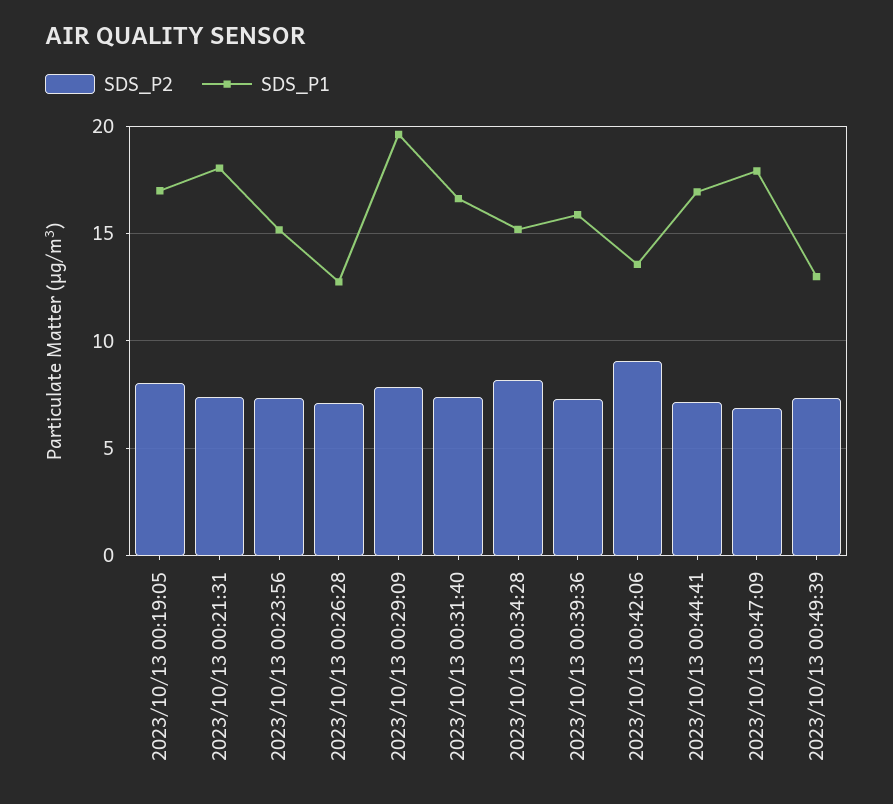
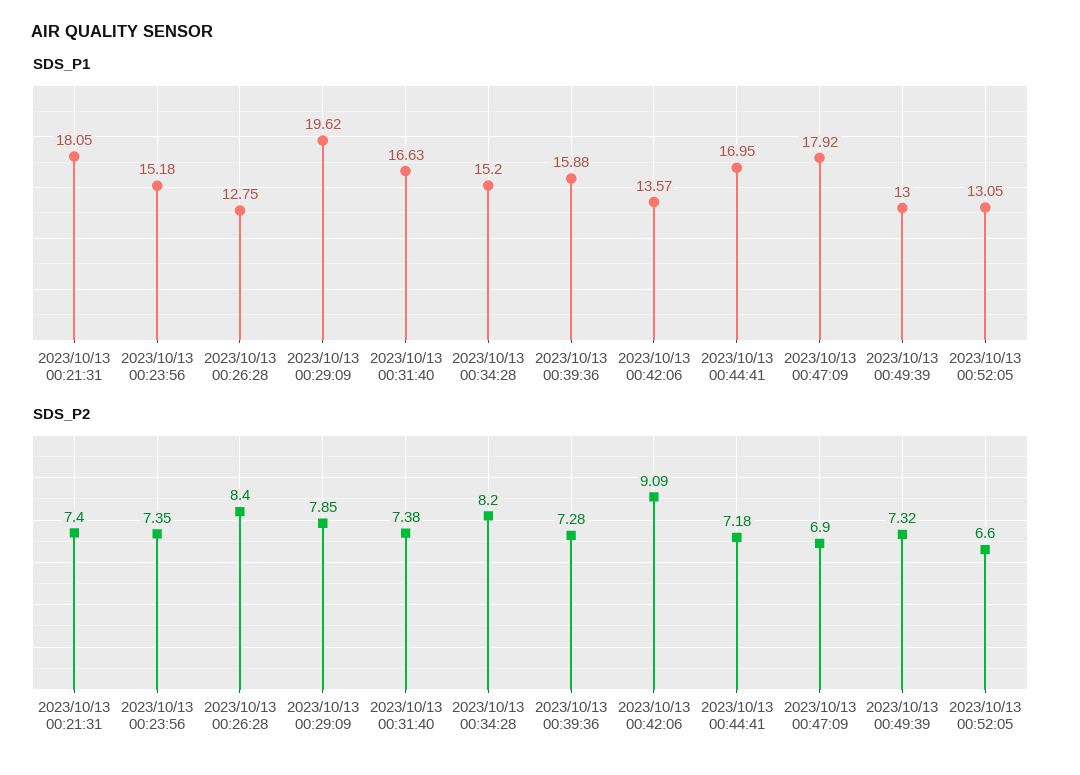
SDS_P2, 2023/10/13 00:19:05: 8 -> none
SDS_P1, 2023/10/13 00:19:05: 17 -> none
SDS_P2, 2023/10/13 00:26:28: 7 -> 8.4
SDS_P1, 2023/10/13 00:52:05: none -> 13.05
SDS_P2, 2023/10/13 00:52:05: none -> 6.6

